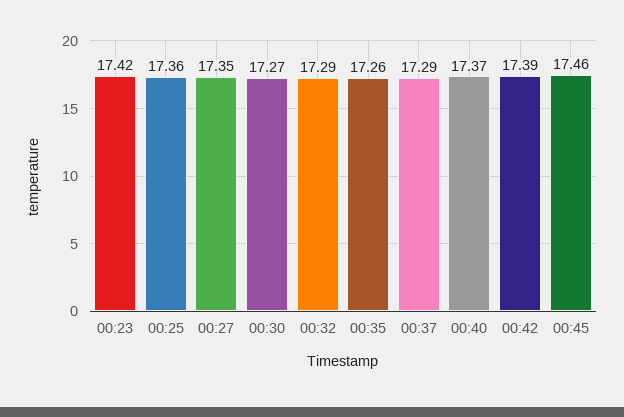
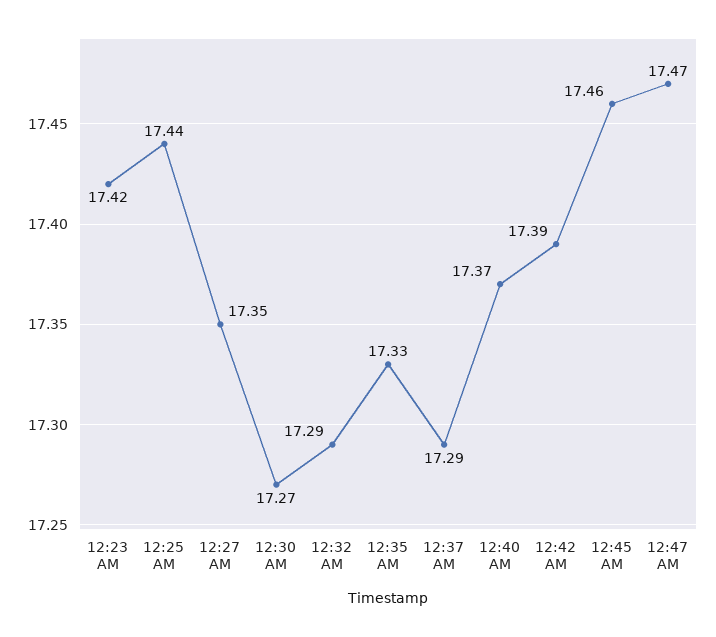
00:25: 17.36 -> 17.44
00:35: 17.26 -> 17.33
12:47 AM: none -> 17.47

